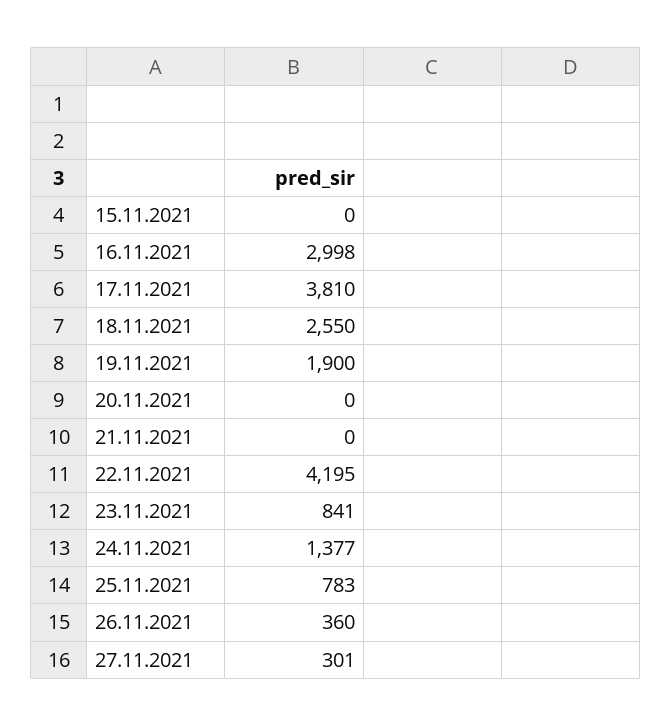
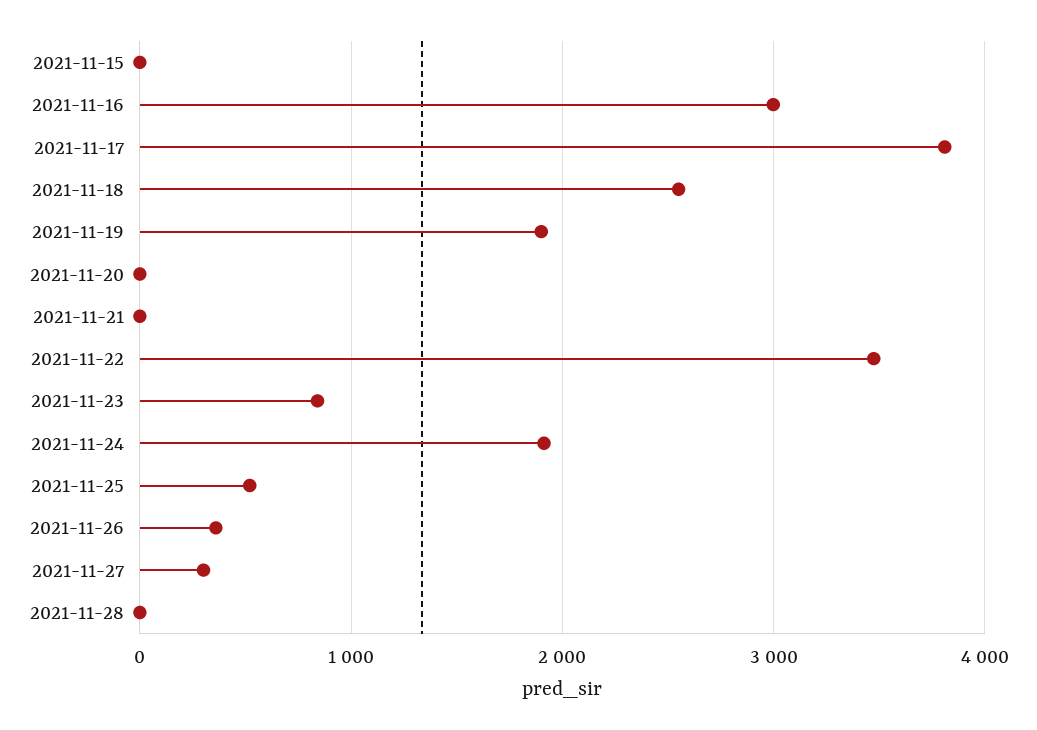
22.11.2021: 4195 -> 3500
24.11.2021: 1377 -> 1900
25.11.2021: 783 -> 500
2021-11-28: none -> 0

